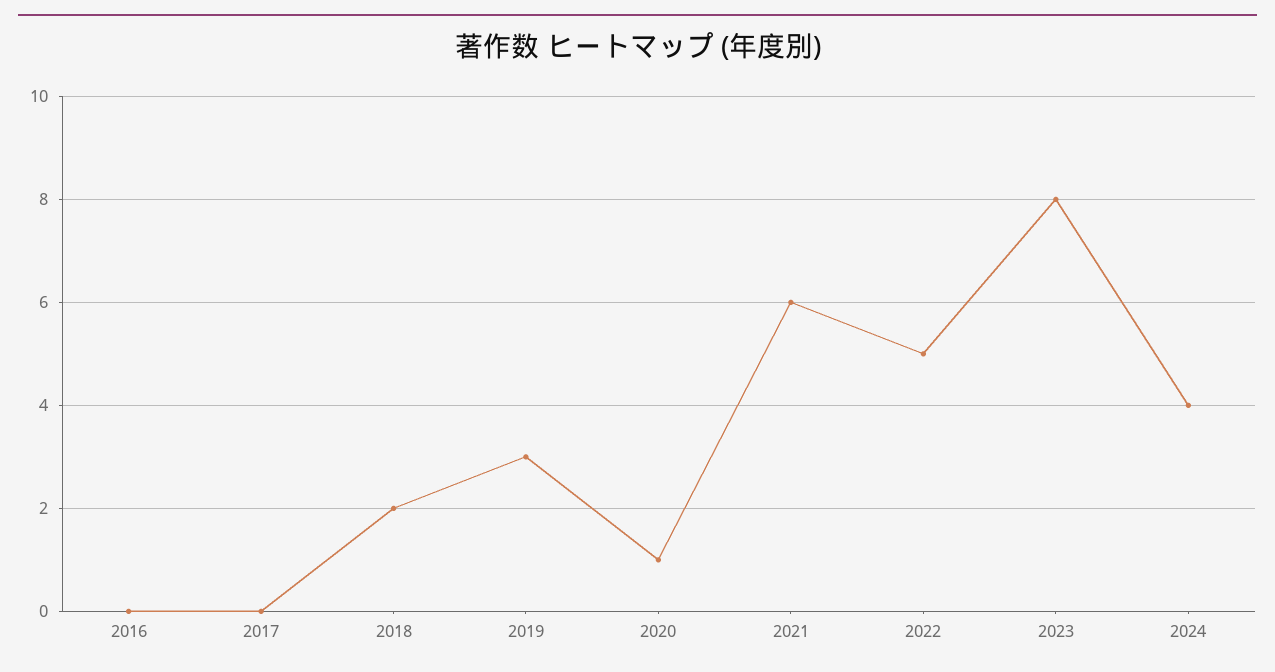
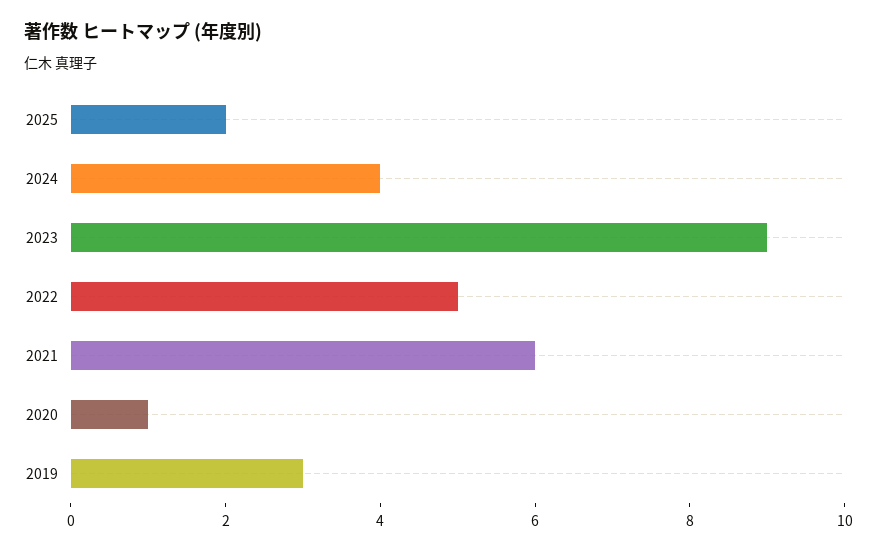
2016: 0 -> none
2017: 0 -> none
2018: 2 -> none
2023: 8 -> 9
2025: none -> 2

